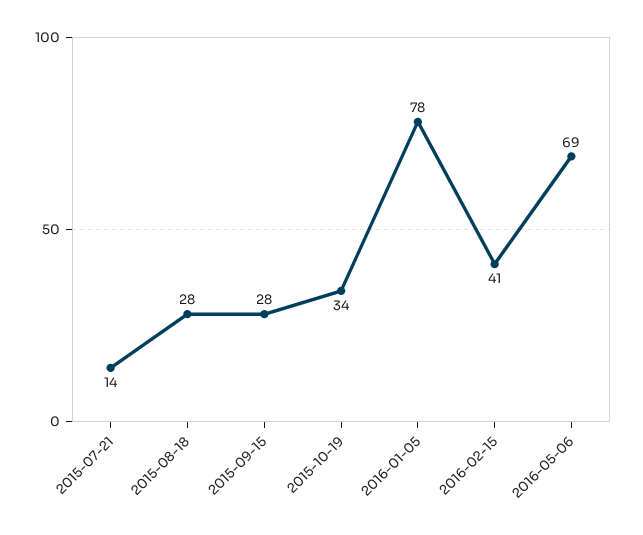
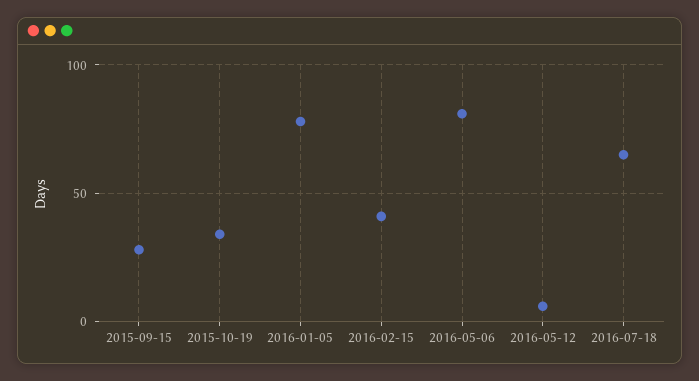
2015-07-21: 14 -> none
2015-08-18: 28 -> none
2016-05-06: 69 -> 80
2016-05-12: none -> 5
2016-07-18: none -> 65

